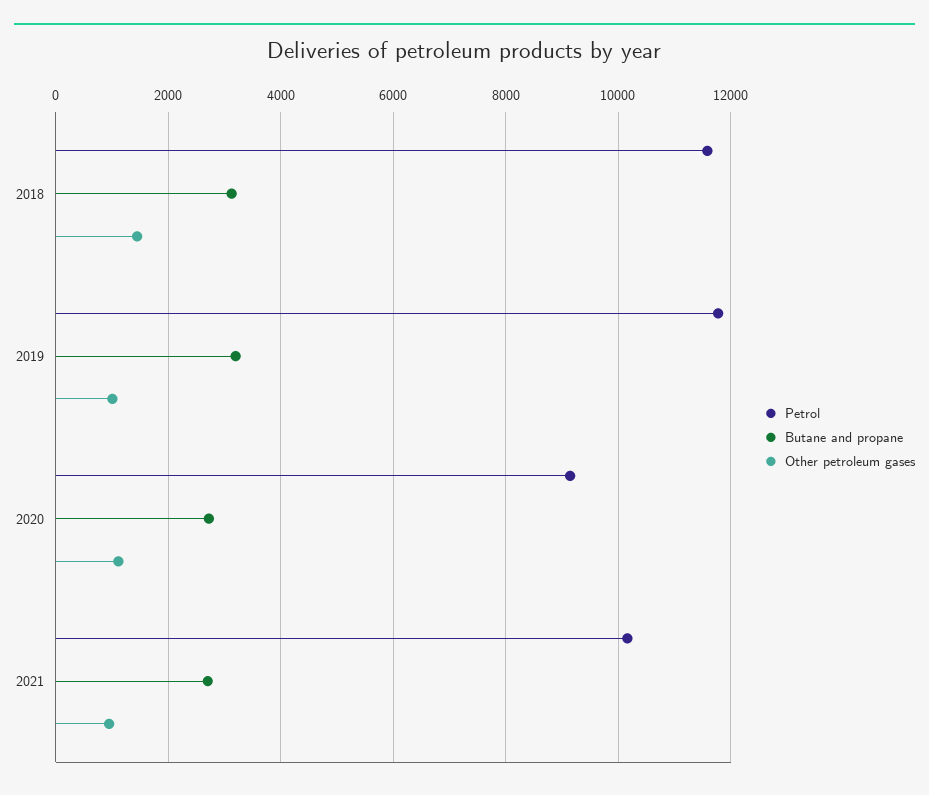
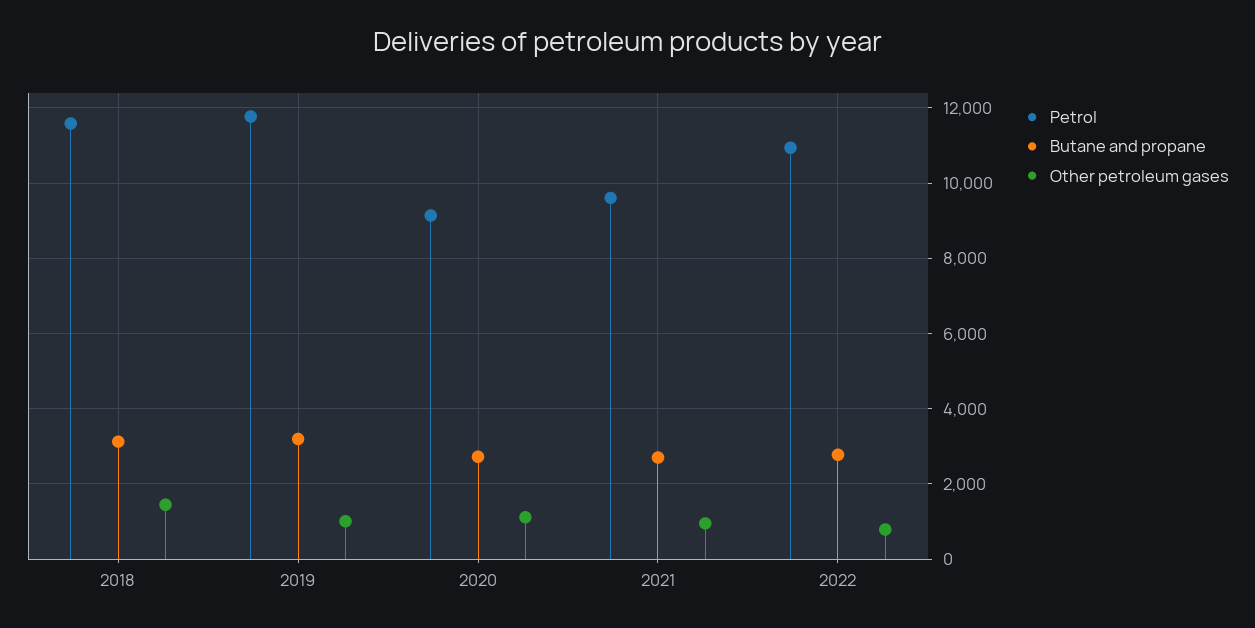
Petrol, 2021: 10200 -> 9600
Petrol, 2022: none -> 11000
Butane and propane, 2022: none -> 2800
Other petroleum gases, 2022: none -> 800

